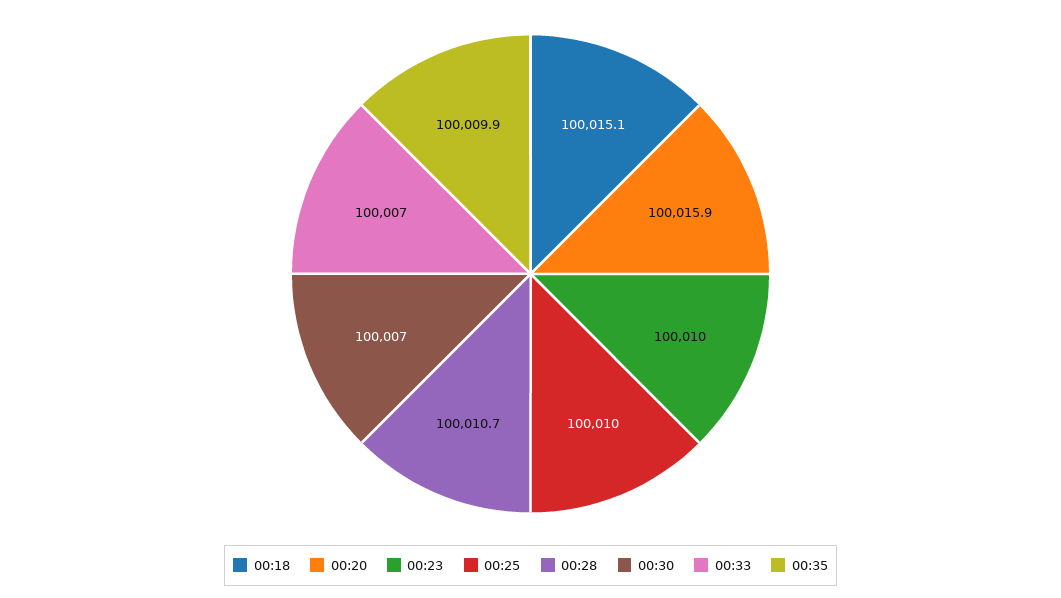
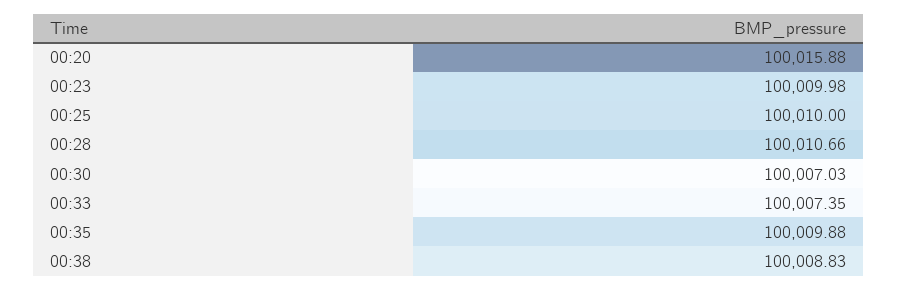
00:18: 100015.1 -> none
00:33: 100007 -> 100007.35
00:38: none -> 100008.83

